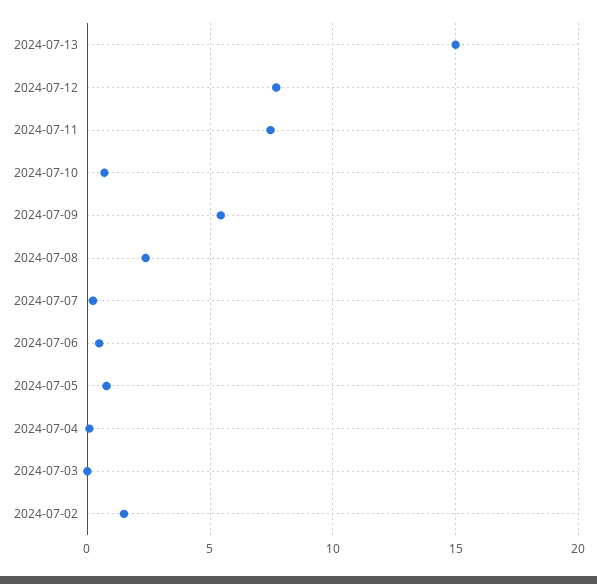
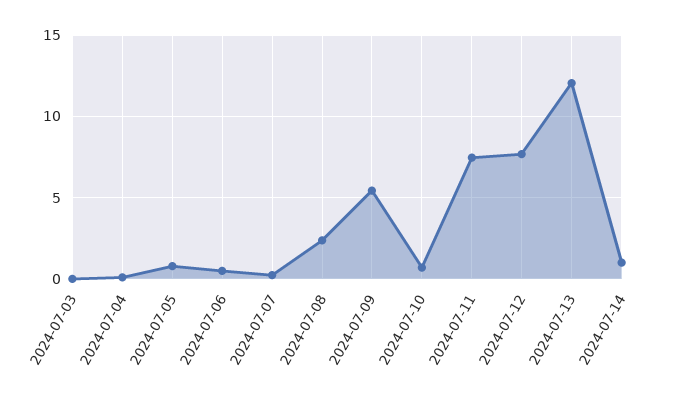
2024-07-13: 15 -> 12
2024-07-02: 1.5 -> none
2024-07-14: none -> 1

